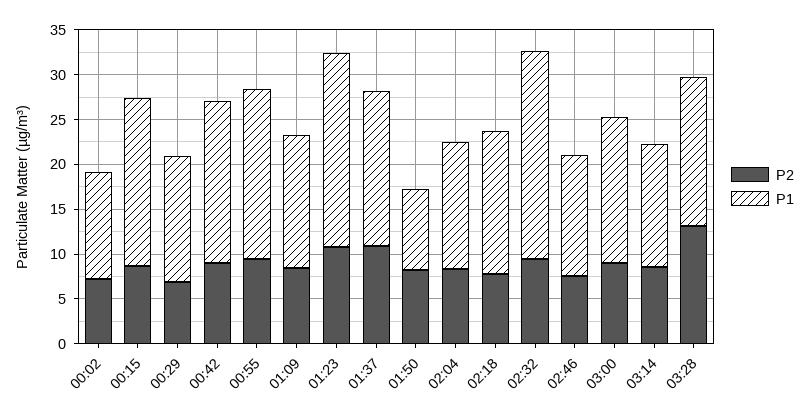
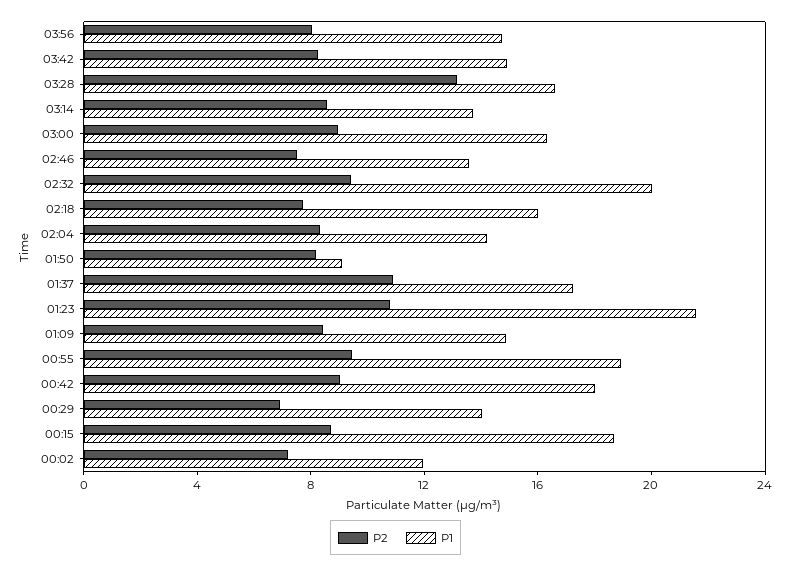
P1, 02:32: 23 -> 20
P2, 03:56: none -> 8
P1, 03:56: none -> 15
P2, 03:42: none -> 8
P1, 03:42: none -> 15

